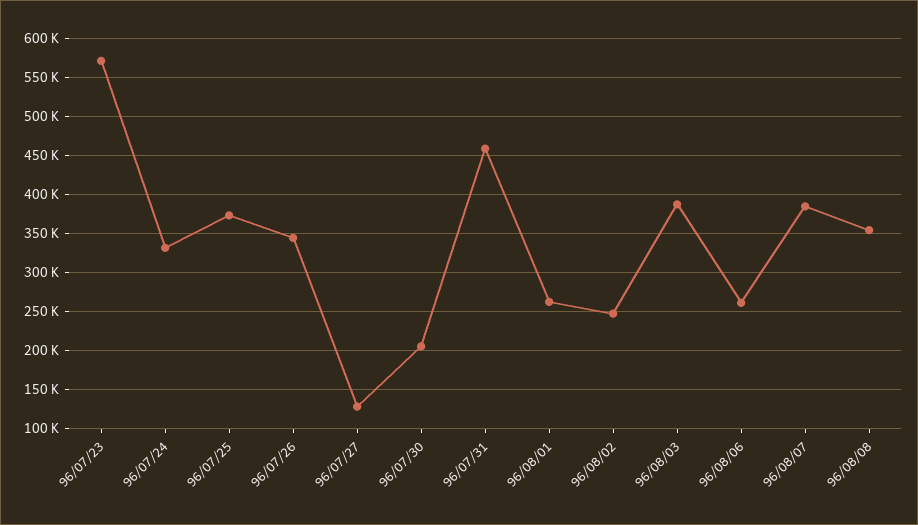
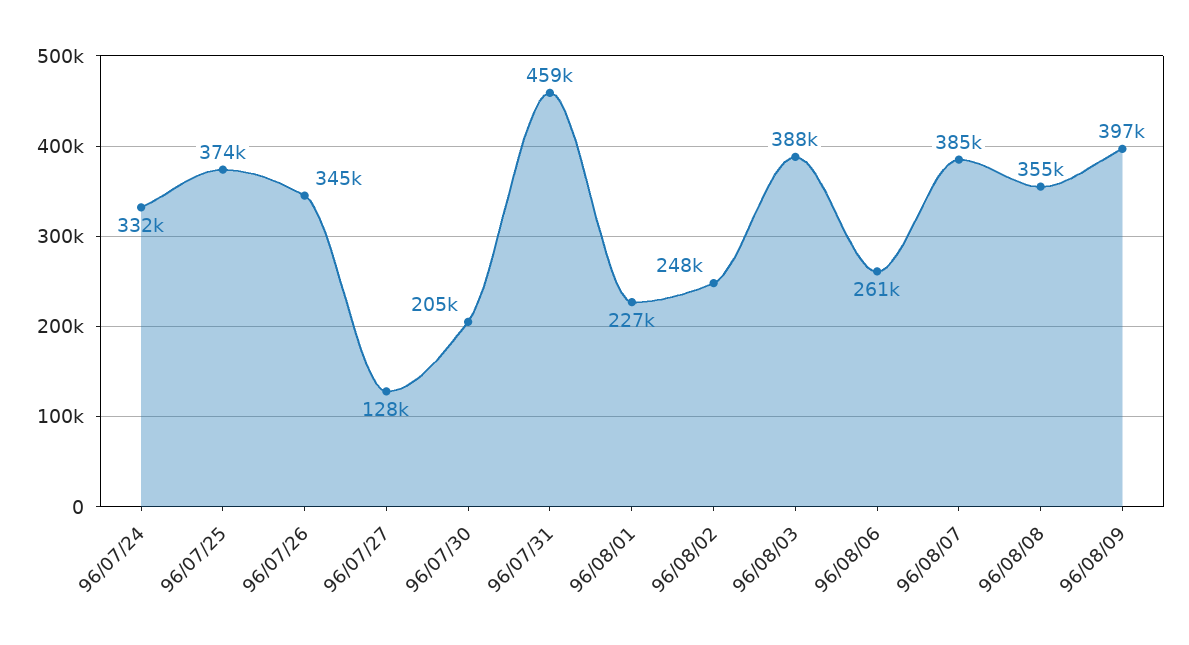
96/07/23: 570000 -> none
96/08/01: 260000 -> 227000
96/08/09: none -> 397000

